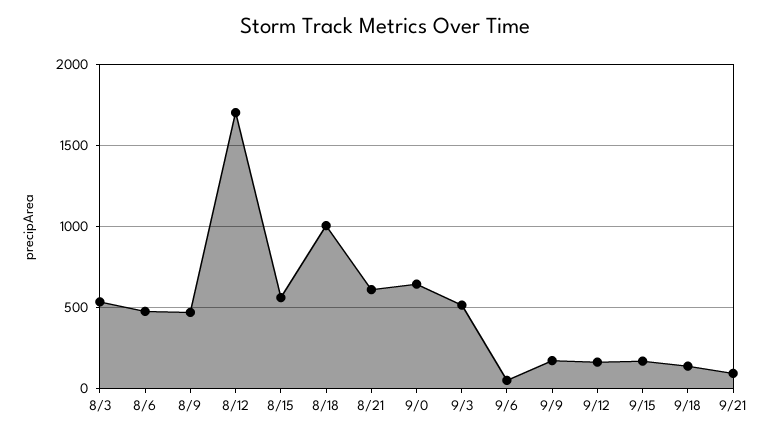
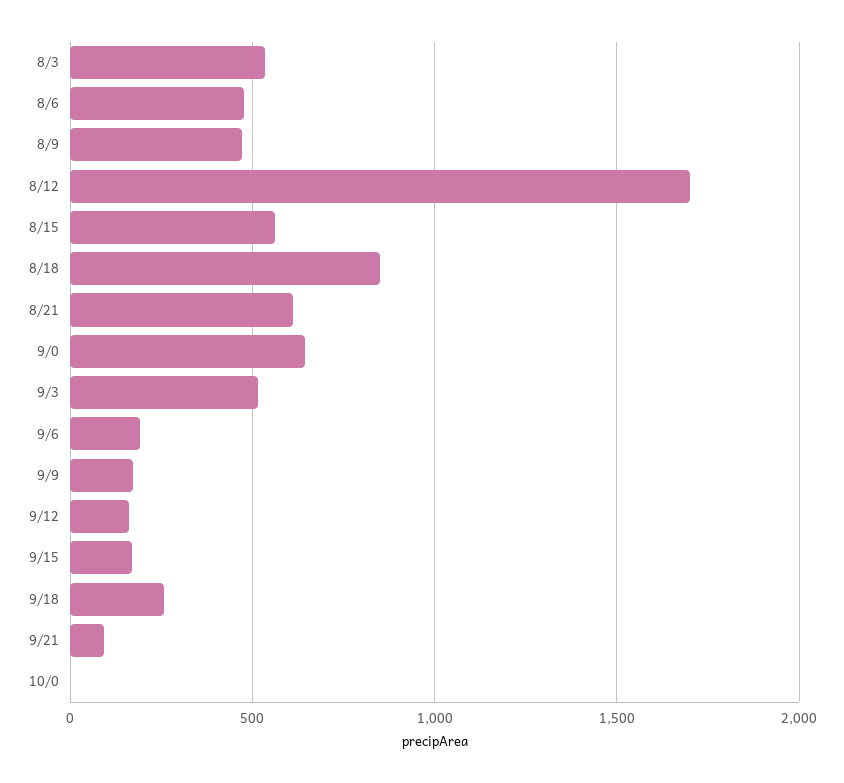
8/18: 1000 -> 850
9/6: 50 -> 200
9/18: 150 -> 250
10/0: none -> 0

